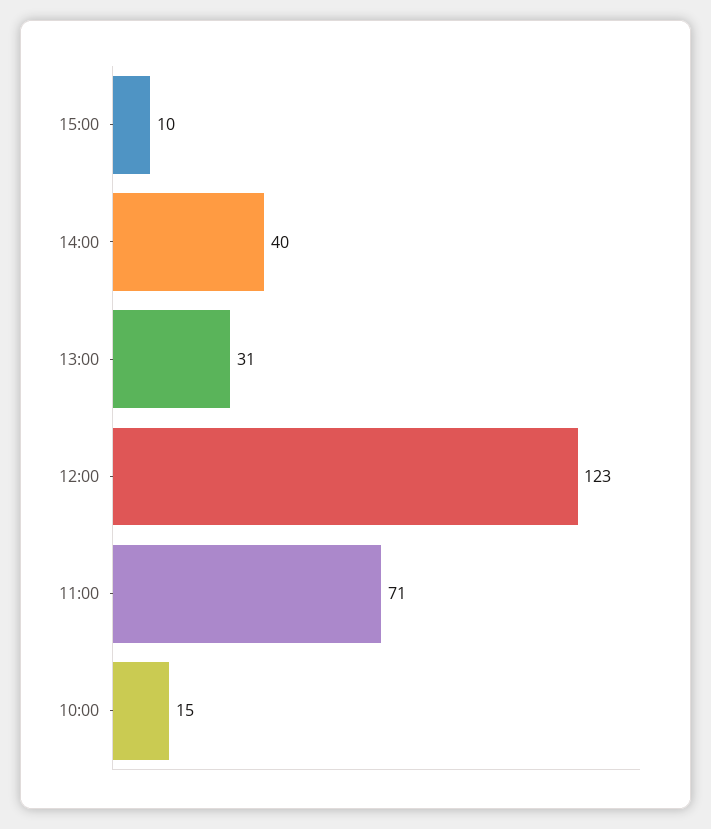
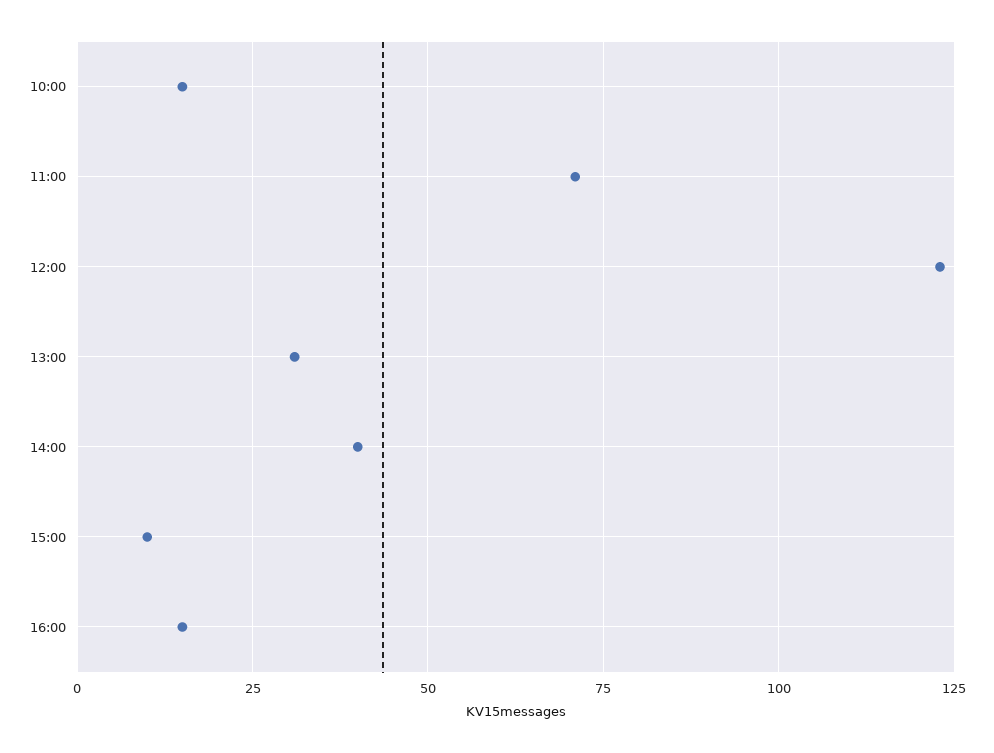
16:00: none -> 15

